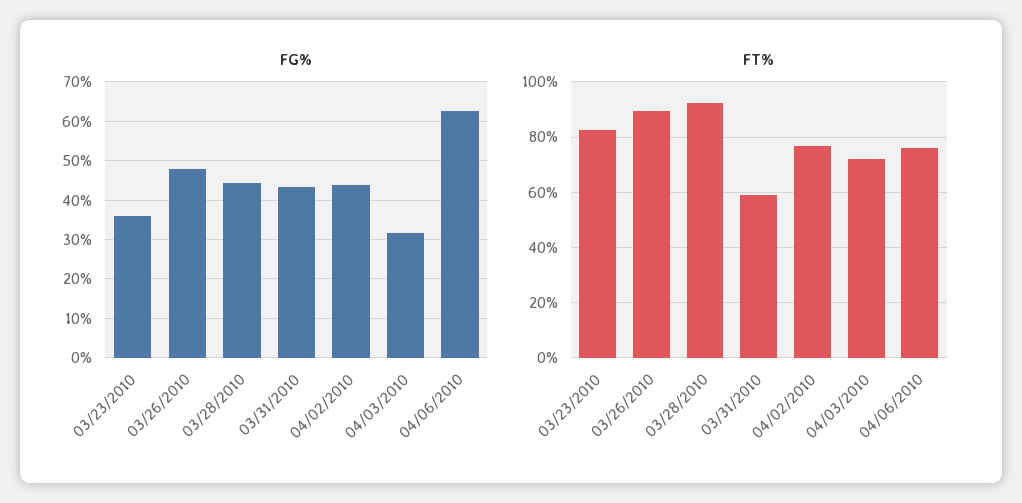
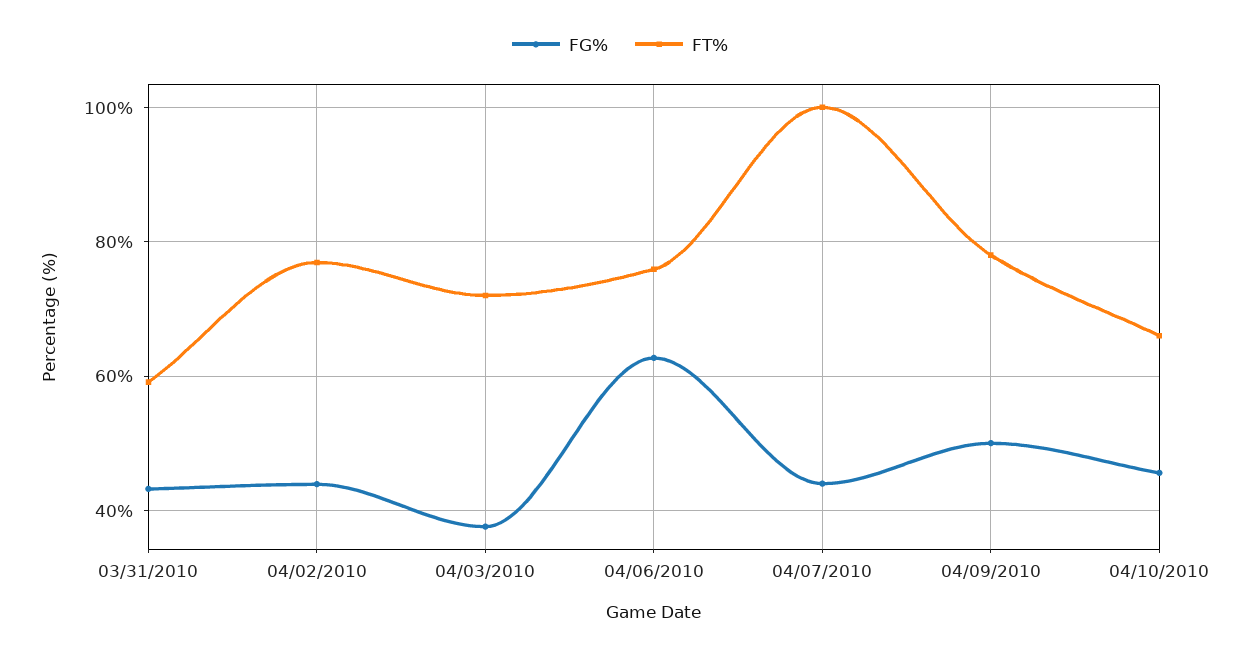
FG%, 03/23/2010: 36 -> none
FG%, 03/26/2010: 48 -> none
FG%, 03/28/2010: 44 -> none
FG%, 04/03/2010: 32 -> 38
FT%, 03/23/2010: 82.5 -> none
FT%, 03/26/2010: 90 -> none
FT%, 03/28/2010: 92.5 -> none
FG%, 04/07/2010: none -> 44
FT%, 04/07/2010: none -> 100
FG%, 04/09/2010: none -> 50
FT%, 04/09/2010: none -> 78
FG%, 04/10/2010: none -> 46
FT%, 04/10/2010: none -> 66

